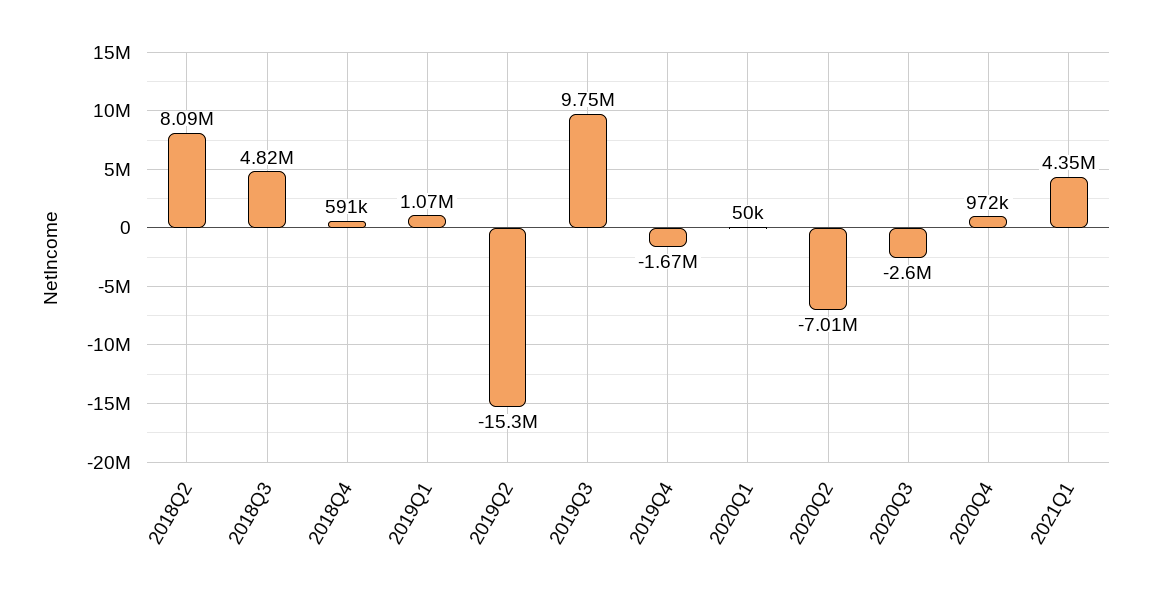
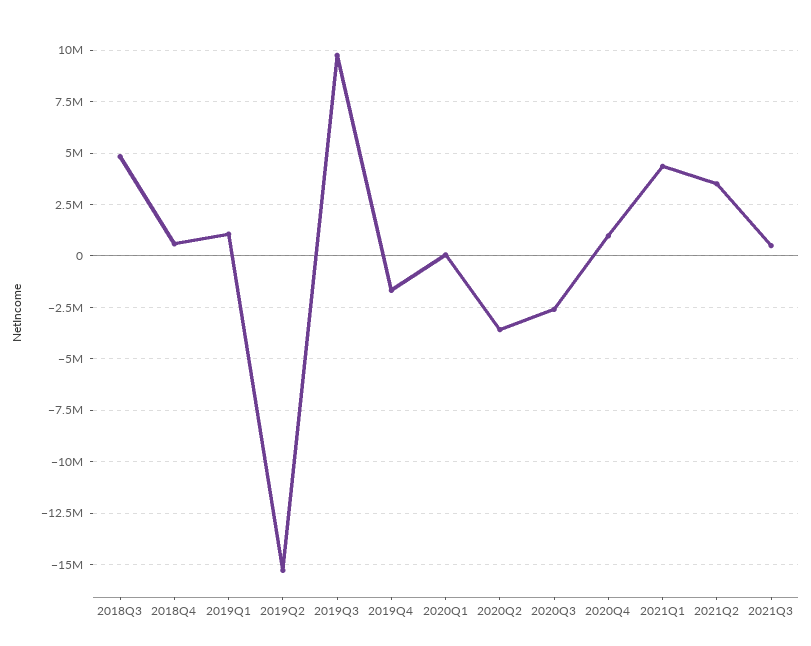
2018Q2: 8090000 -> none
2020Q2: -7010000 -> -3500000
2021Q2: none -> 3500000
2021Q3: none -> 500000

